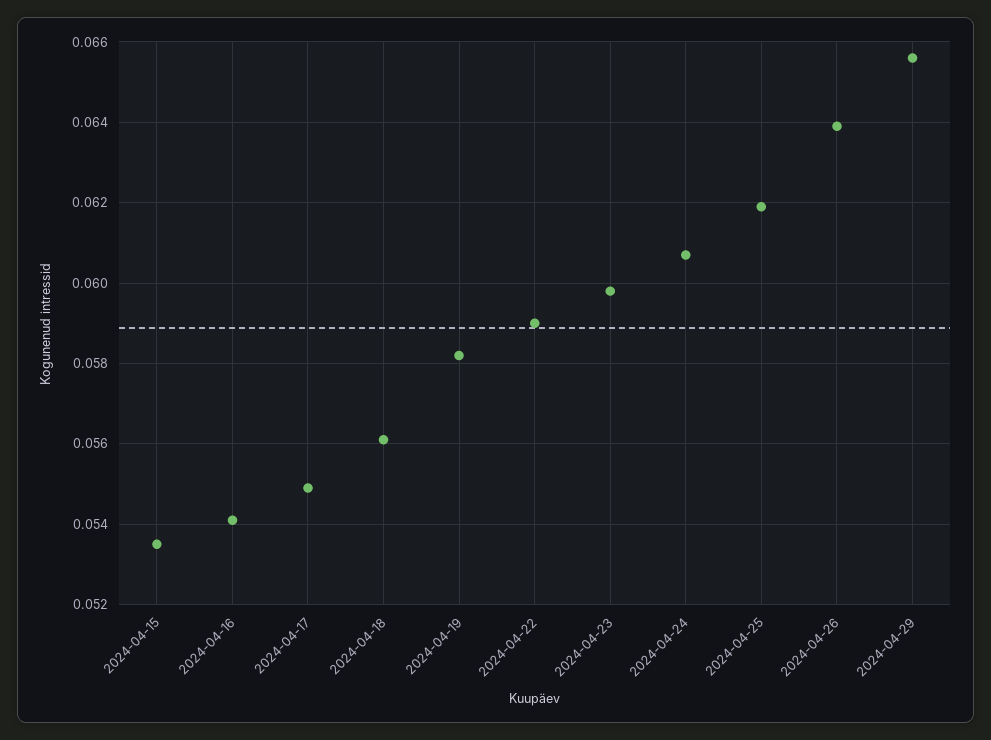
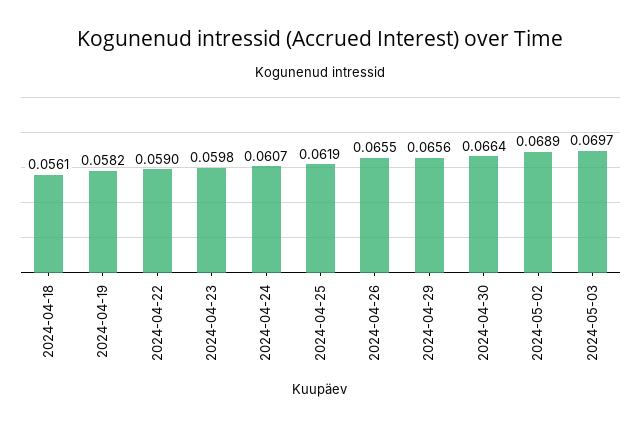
2024-04-15: 0.0535 -> none
2024-04-16: 0.054 -> none
2024-04-17: 0.055 -> none
2024-04-26: 0.064 -> 0.0655
2024-04-30: none -> 0.0664
2024-05-02: none -> 0.0689
2024-05-03: none -> 0.0697

